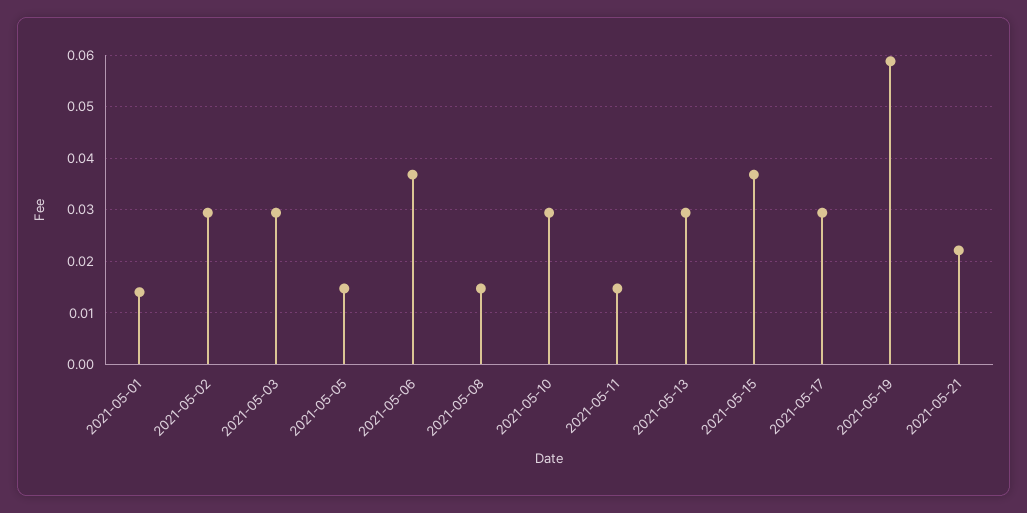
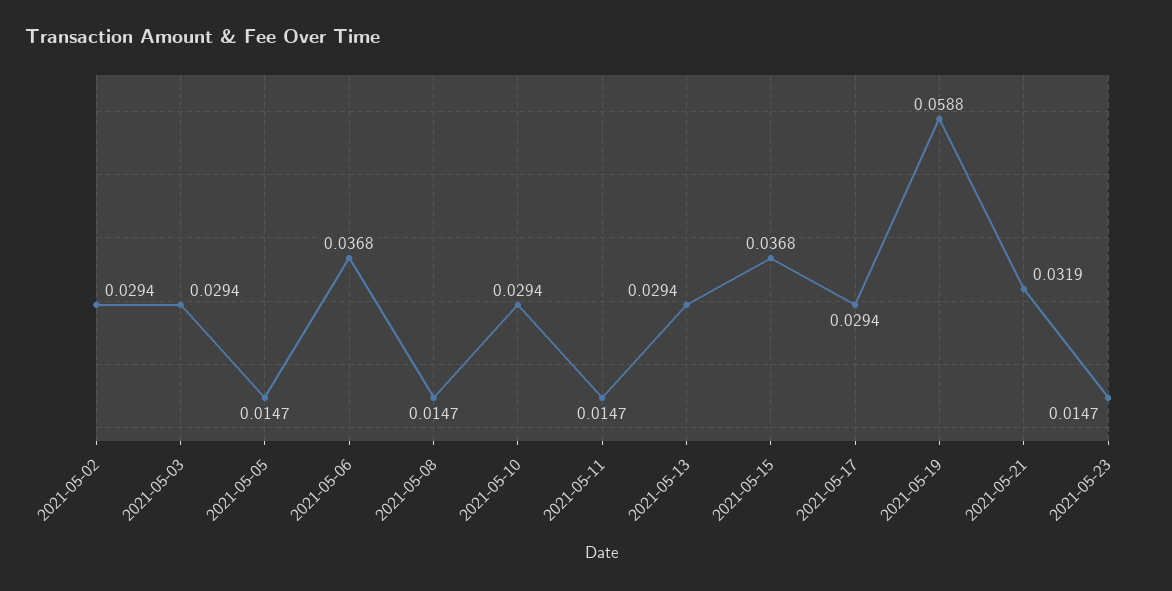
2021-05-01: 0.014 -> none
2021-05-21: 0.022 -> 0.0319
2021-05-23: none -> 0.0147

